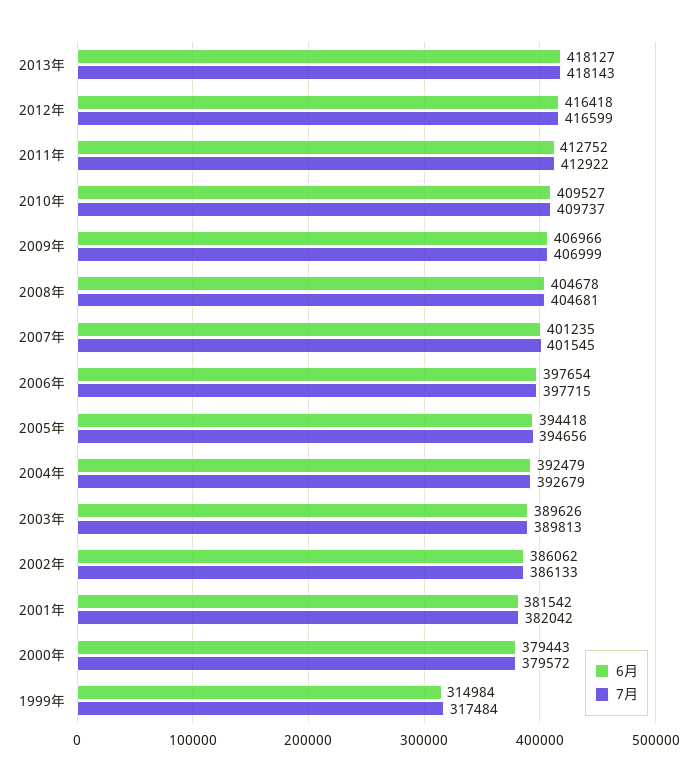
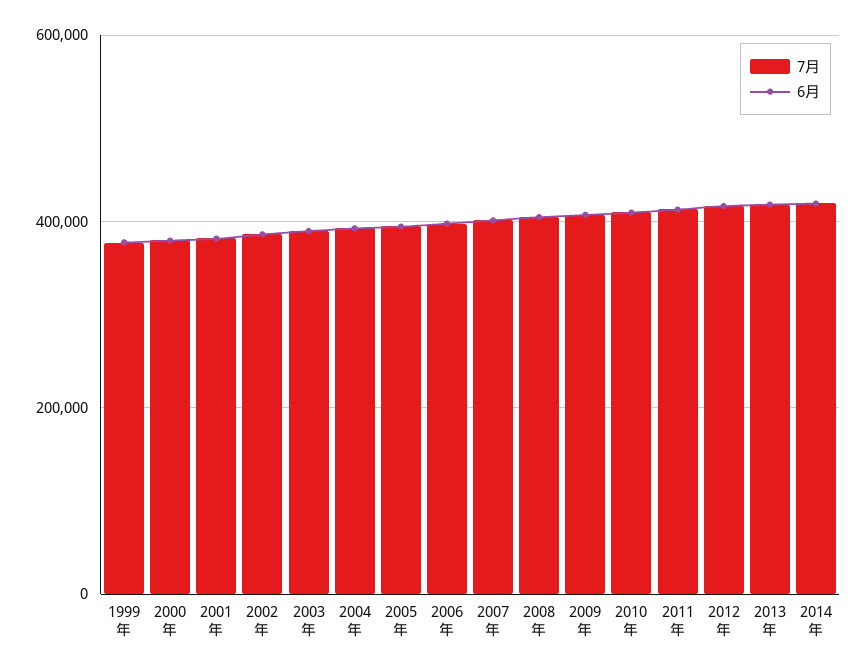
6月, 1999年: 314984 -> 380000
7月, 1999年: 317484 -> 380000
7月, 2014年: none -> 420000
6月, 2014年: none -> 420000

